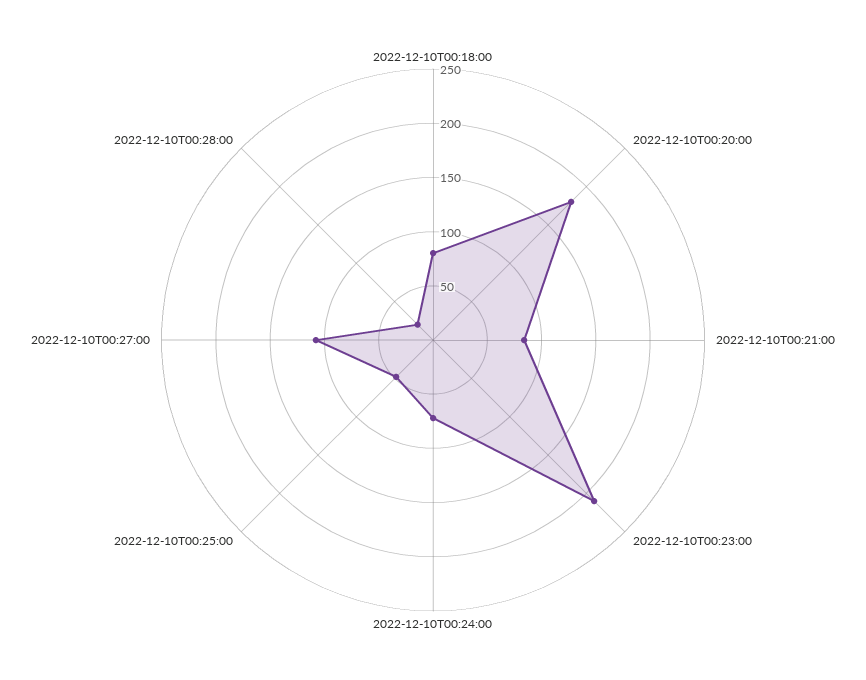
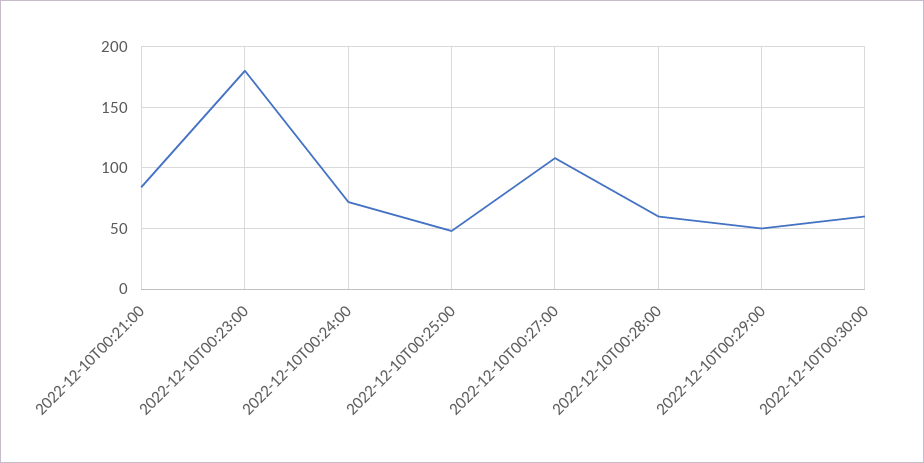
2022-12-10T00:18:00: 80 -> none
2022-12-10T00:20:00: 180 -> none
2022-12-10T00:23:00: 210 -> 180
2022-12-10T00:28:00: 20 -> 60
2022-12-10T00:29:00: none -> 50
2022-12-10T00:30:00: none -> 60

